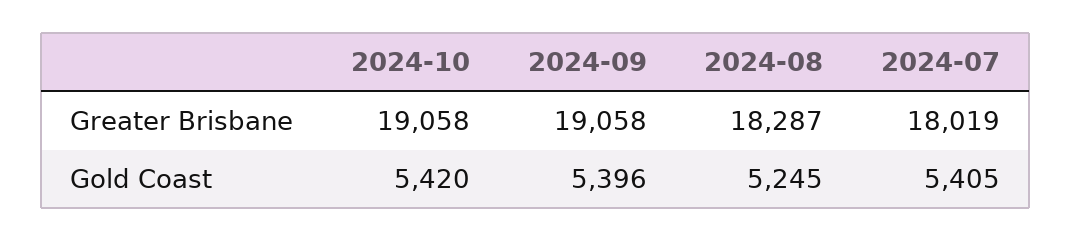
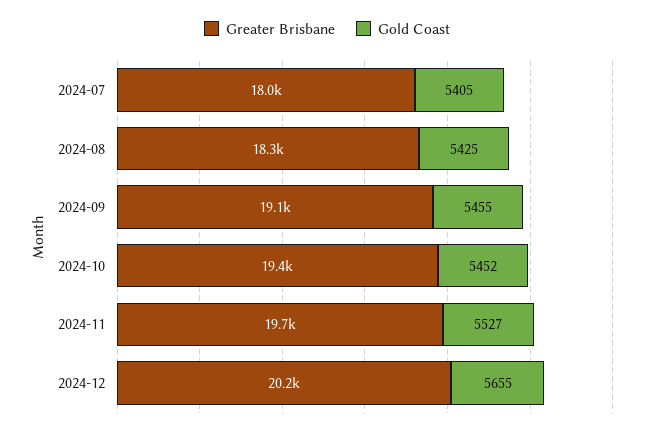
Greater Brisbane, 2024-10: 19058 -> 19400
Gold Coast, 2024-10: 5420 -> 5452
Gold Coast, 2024-09: 5396 -> 5455
Gold Coast, 2024-08: 5245 -> 5425
Greater Brisbane, 2024-11: none -> 19700
Gold Coast, 2024-11: none -> 5527
Greater Brisbane, 2024-12: none -> 20200
Gold Coast, 2024-12: none -> 5655

